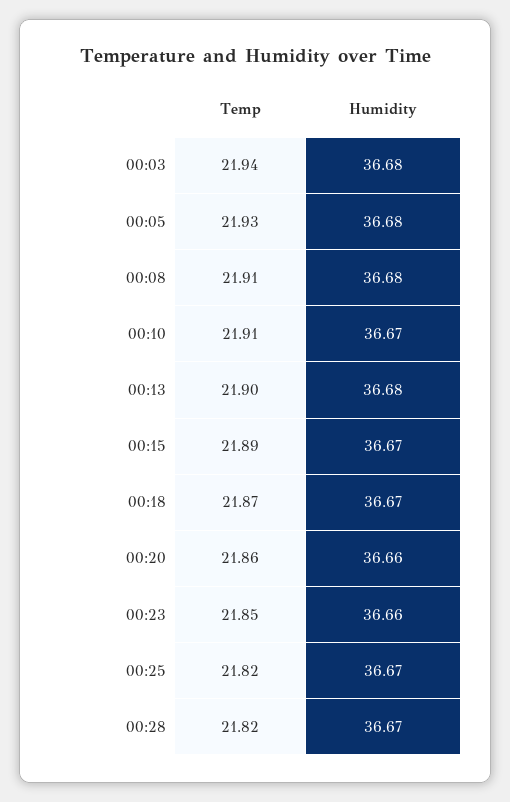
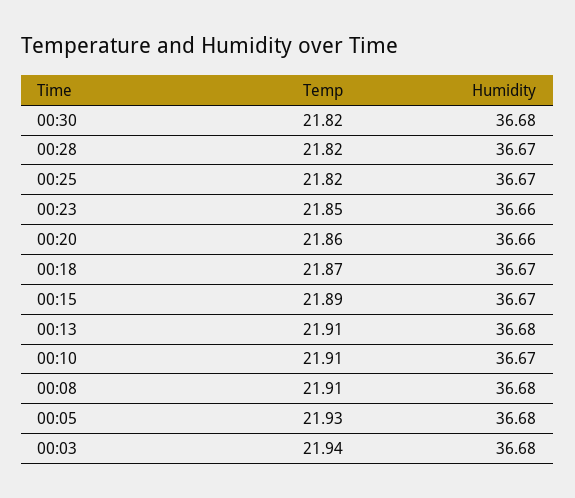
Temp, 00:13: 21.9 -> 21.91
Temp, 00:30: none -> 21.82
Humidity, 00:30: none -> 36.68

